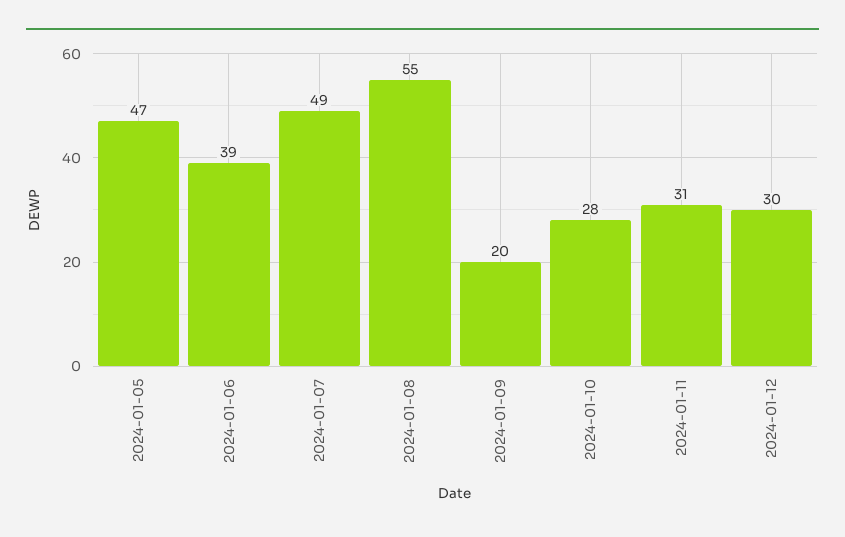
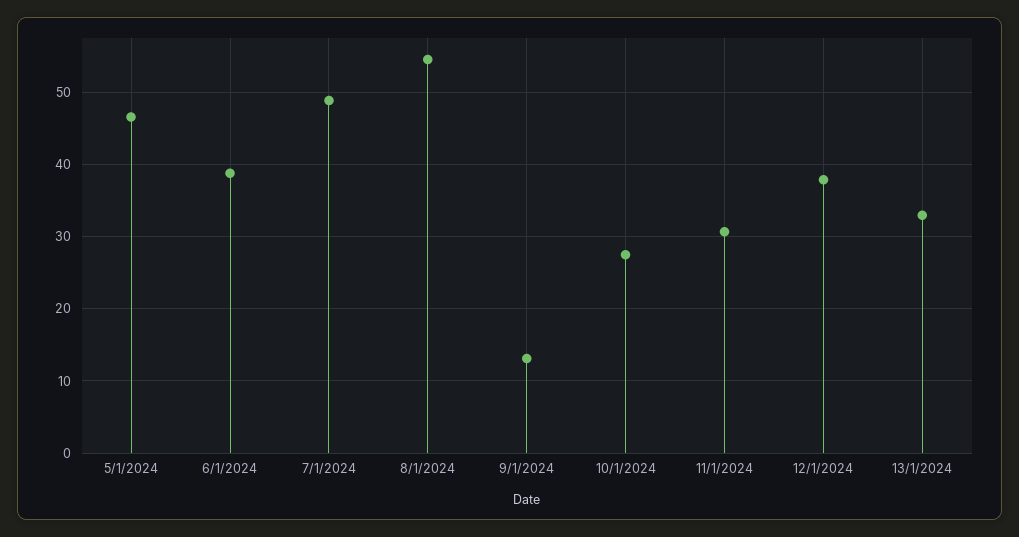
2024-01-09: 20 -> 13
2024-01-12: 30 -> 38
13/1/2024: none -> 33

